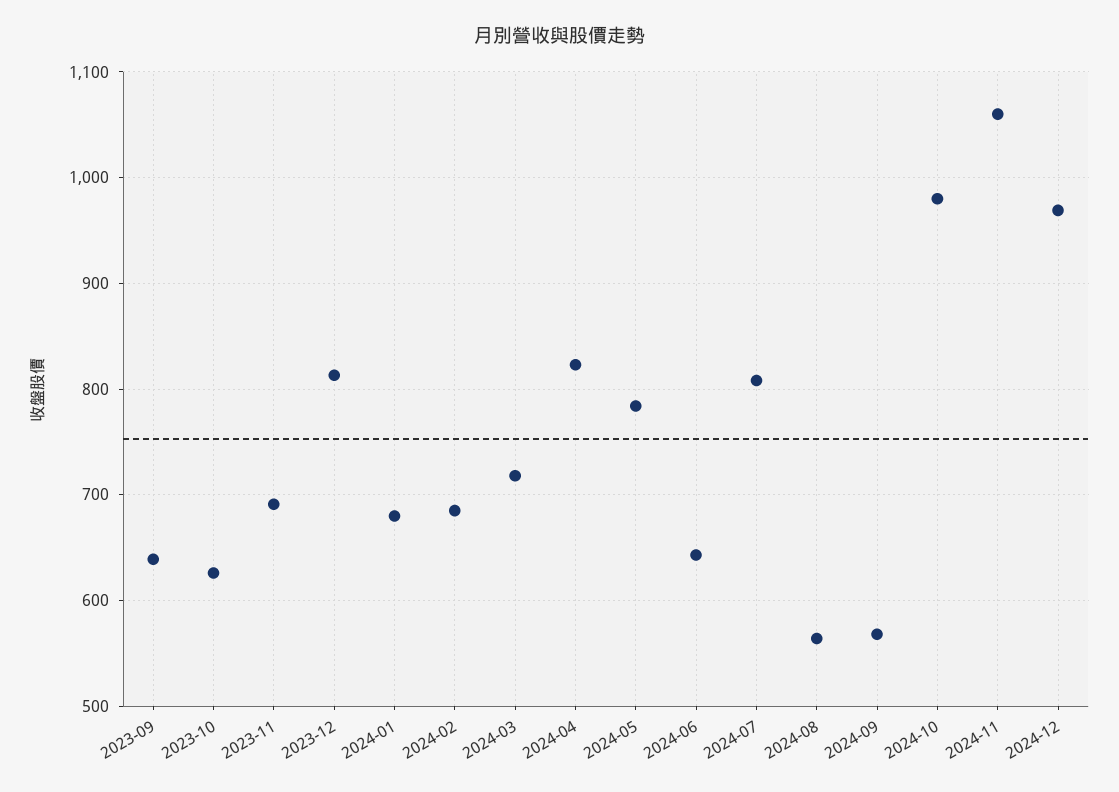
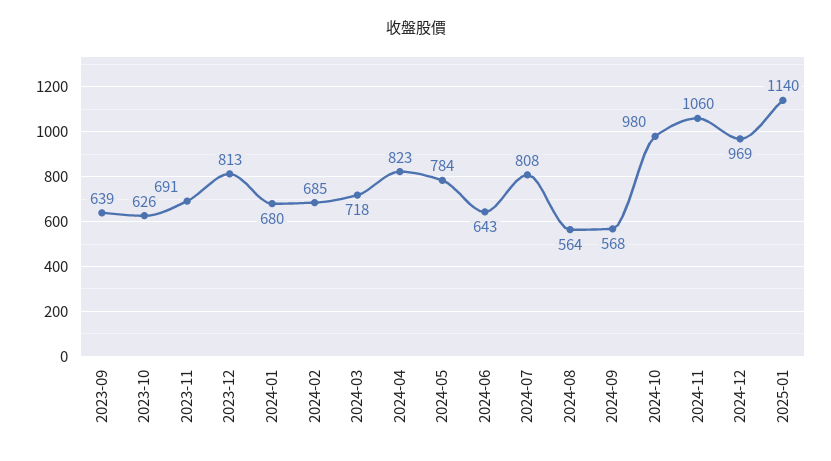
2025-01: none -> 1140

